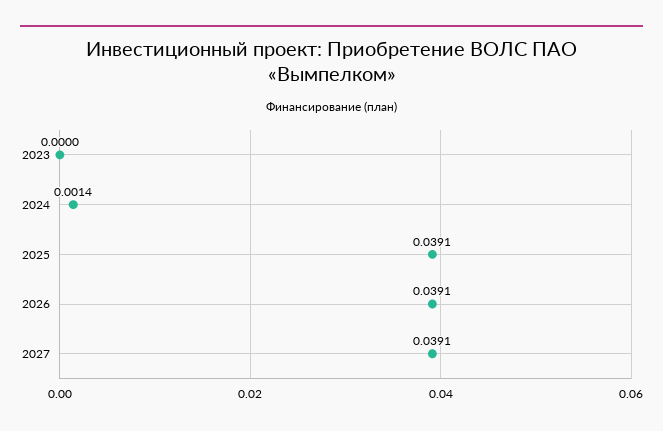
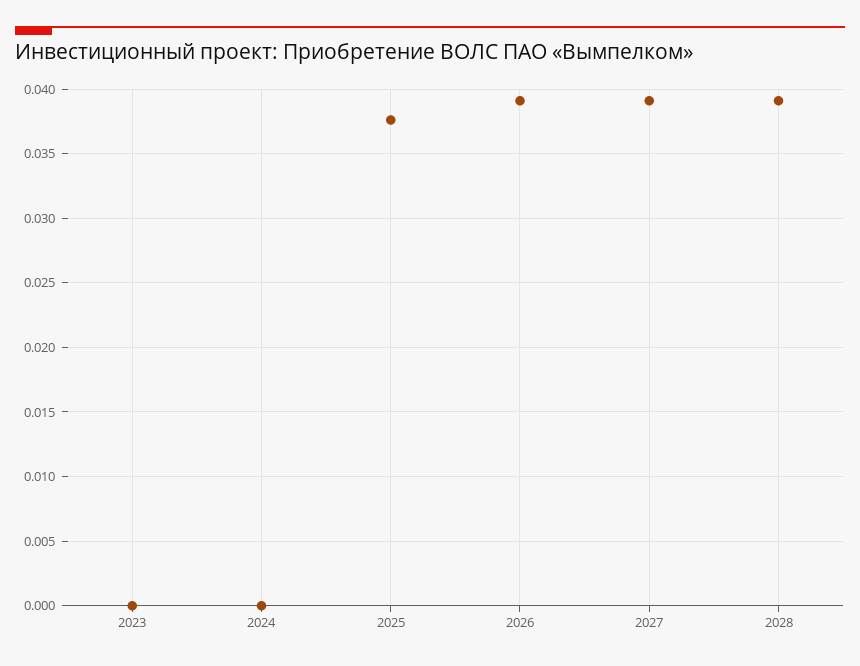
2024: 0.0014 -> 0
2025: 0.0391 -> 0.0375
2028: none -> 0.039

